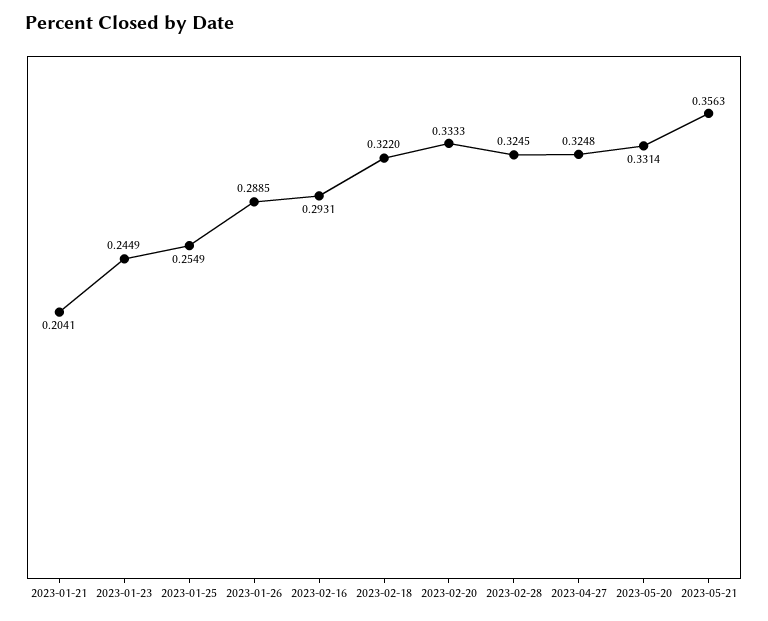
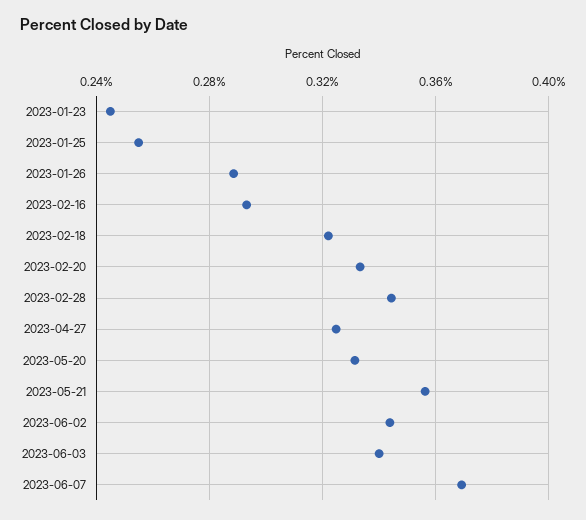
2023-01-21: 0.2041 -> none
2023-02-28: 0.3245 -> 0.345
2023-06-02: none -> 0.345
2023-06-03: none -> 0.34
2023-06-07: none -> 0.37

